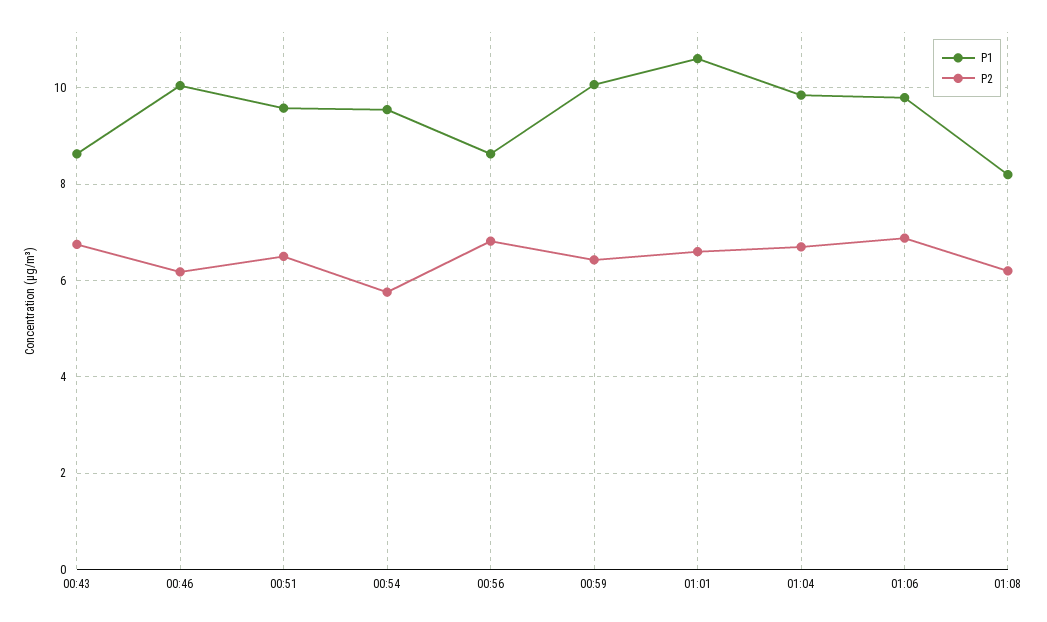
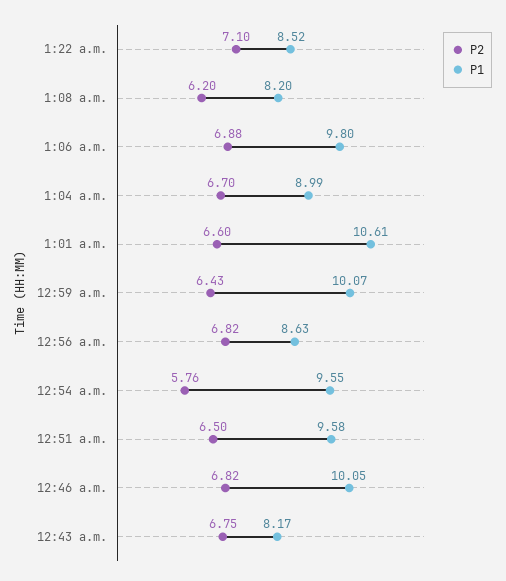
P1, 00:43: 8.6 -> 8.17
P2, 00:46: 6.2 -> 6.82
P1, 01:04: 9.8 -> 8.99
P2, 1:22 a.m.: none -> 7.1
P1, 1:22 a.m.: none -> 8.52

